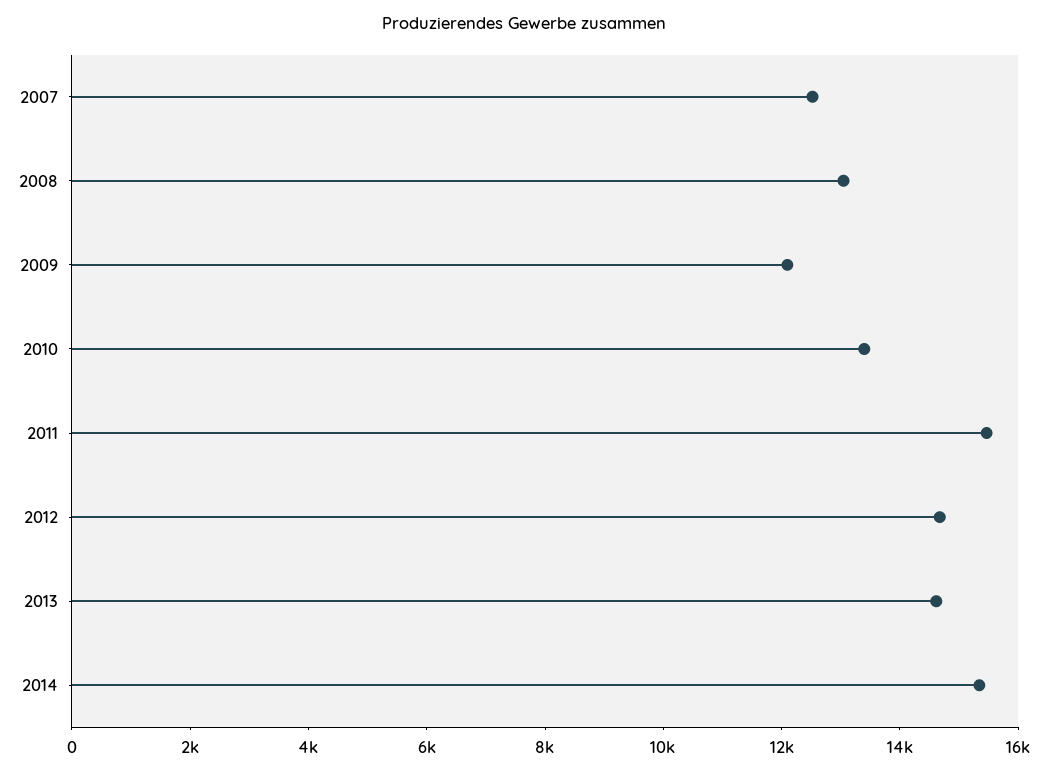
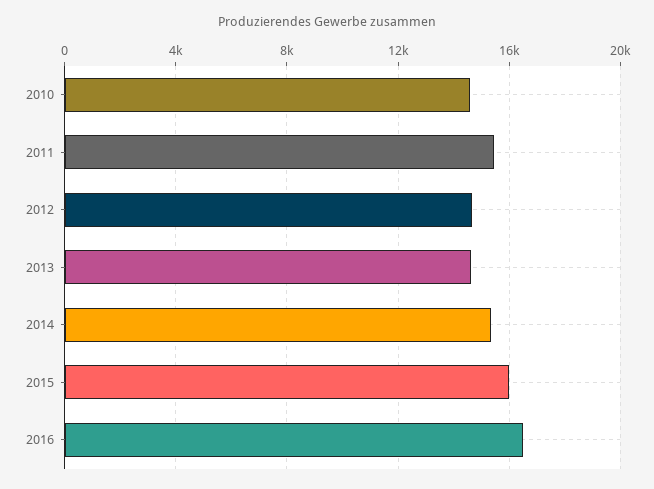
2007: 12500 -> none
2008: 13000 -> none
2009: 12000 -> none
2010: 13500 -> 14500
2015: none -> 16000
2016: none -> 16500

